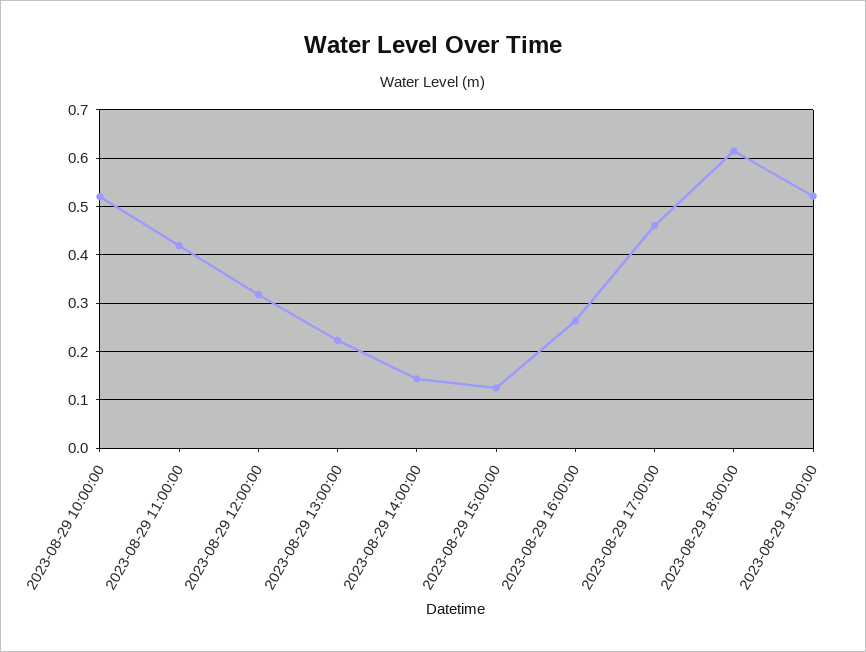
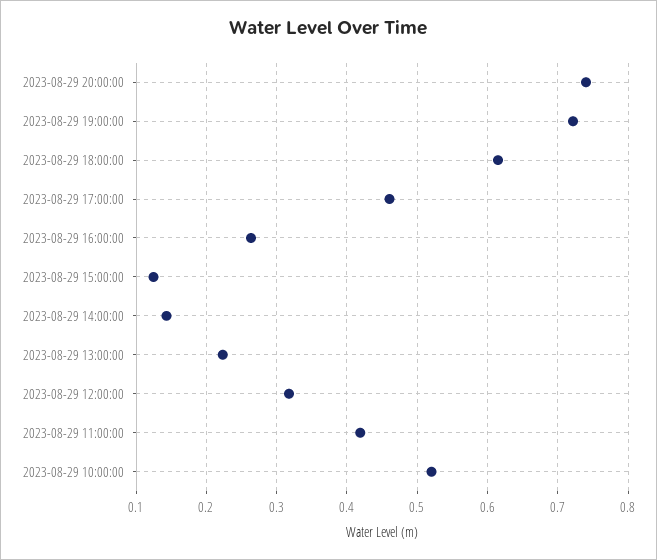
2023-08-29 19:00:00: 0.52 -> 0.72
2023-08-29 20:00:00: none -> 0.74

